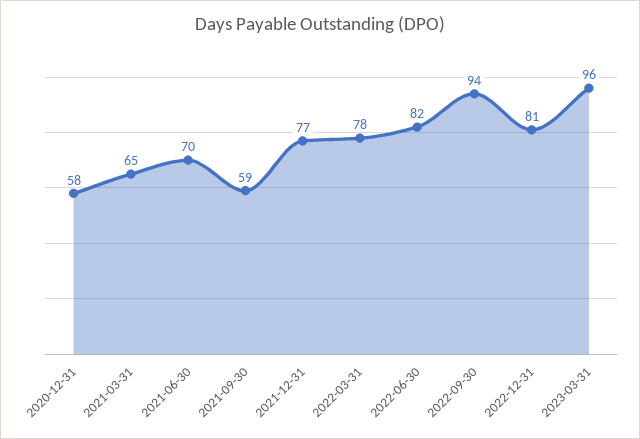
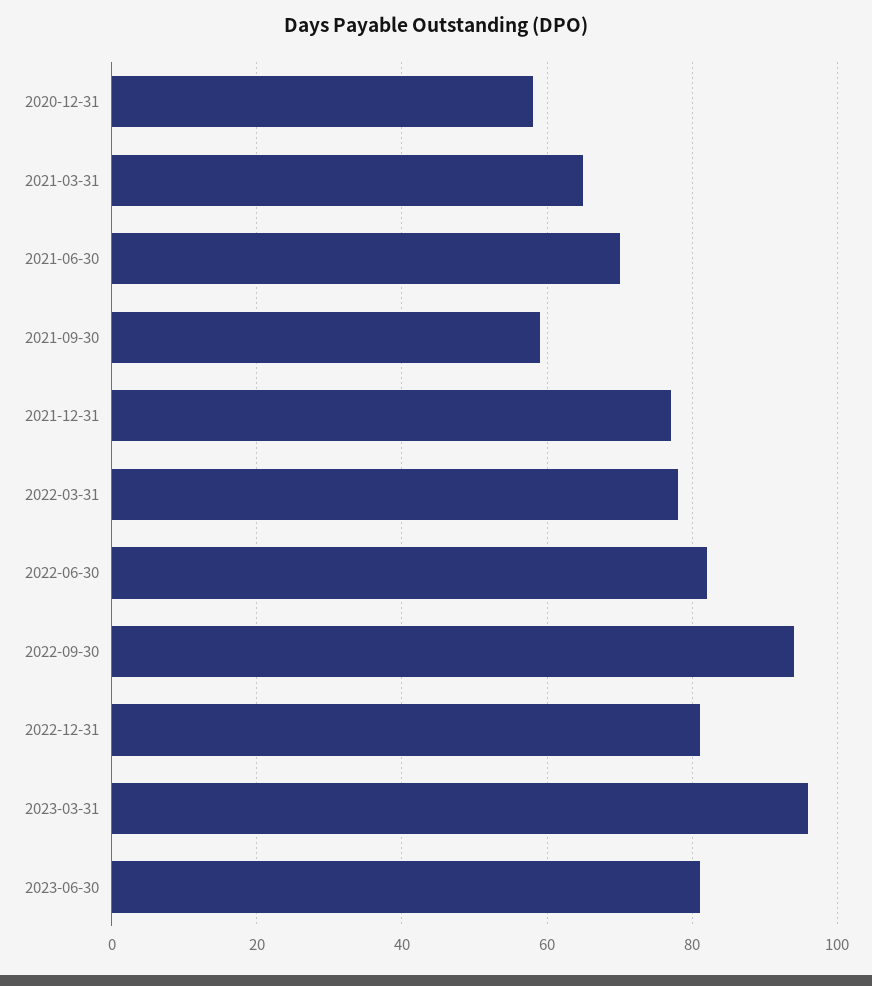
2023-06-30: none -> 80

